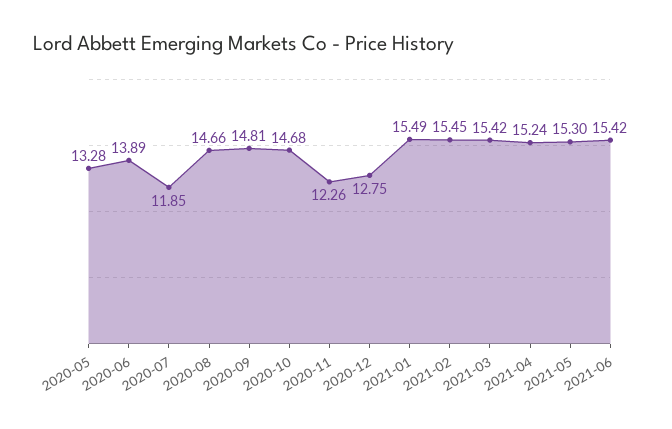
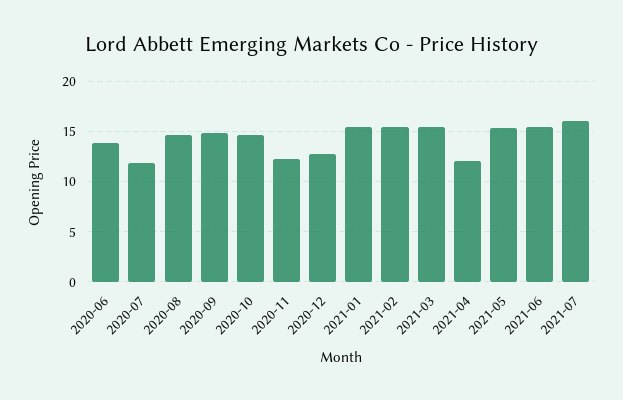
2020-05: 13.28 -> none
2021-04: 15.24 -> 12
2021-07: none -> 16

